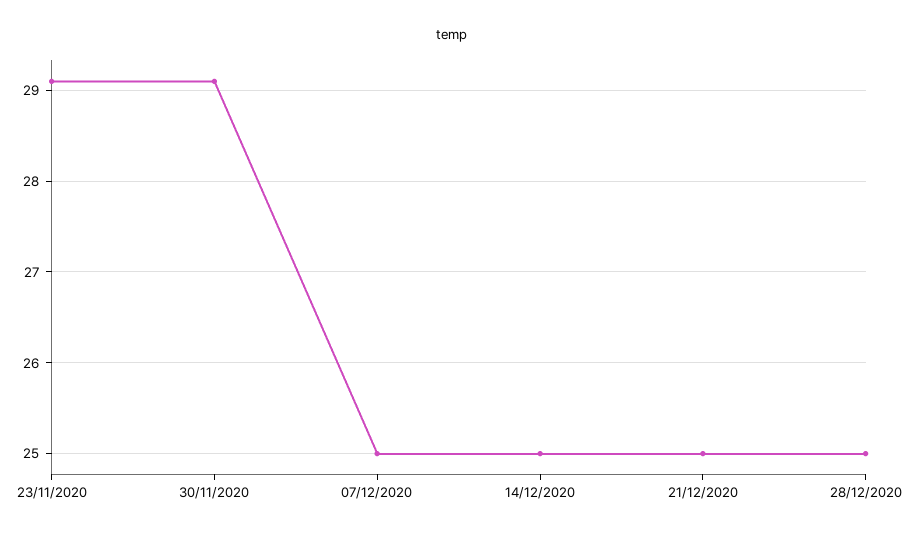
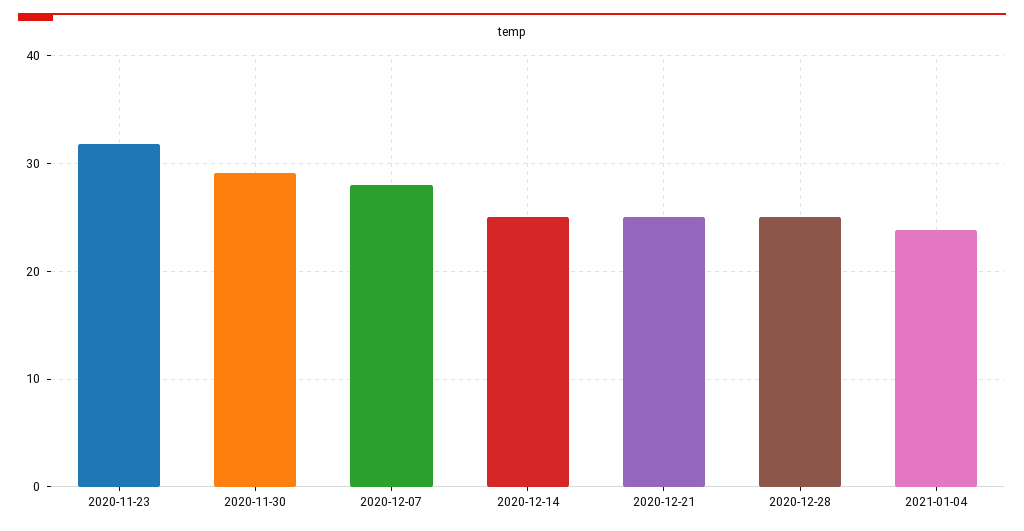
23/11/2020: 29.1 -> 32
07/12/2020: 25 -> 28
2021-01-04: none -> 24

